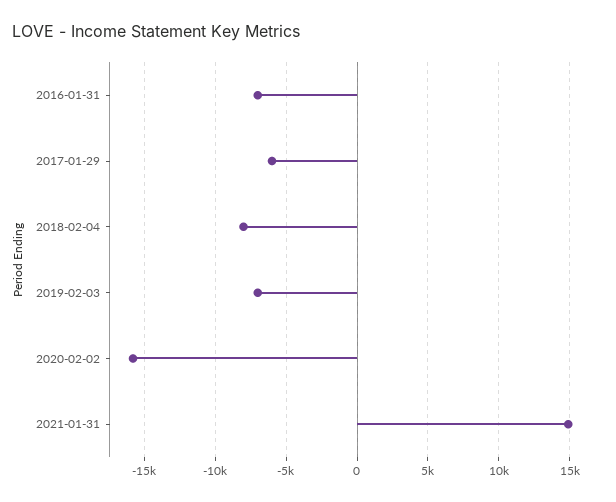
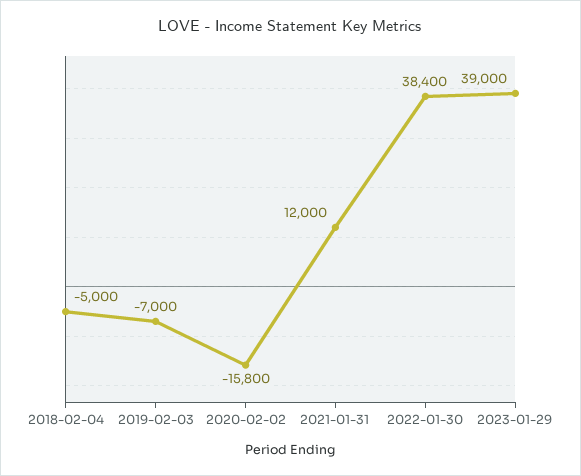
2016-01-31: -7000 -> none
2017-01-29: -6000 -> none
2018-02-04: -8000 -> -5000
2021-01-31: 15000 -> 12000
2022-01-30: none -> 38400
2023-01-29: none -> 39000

